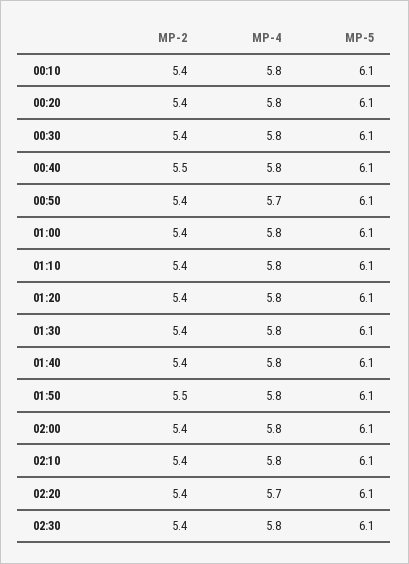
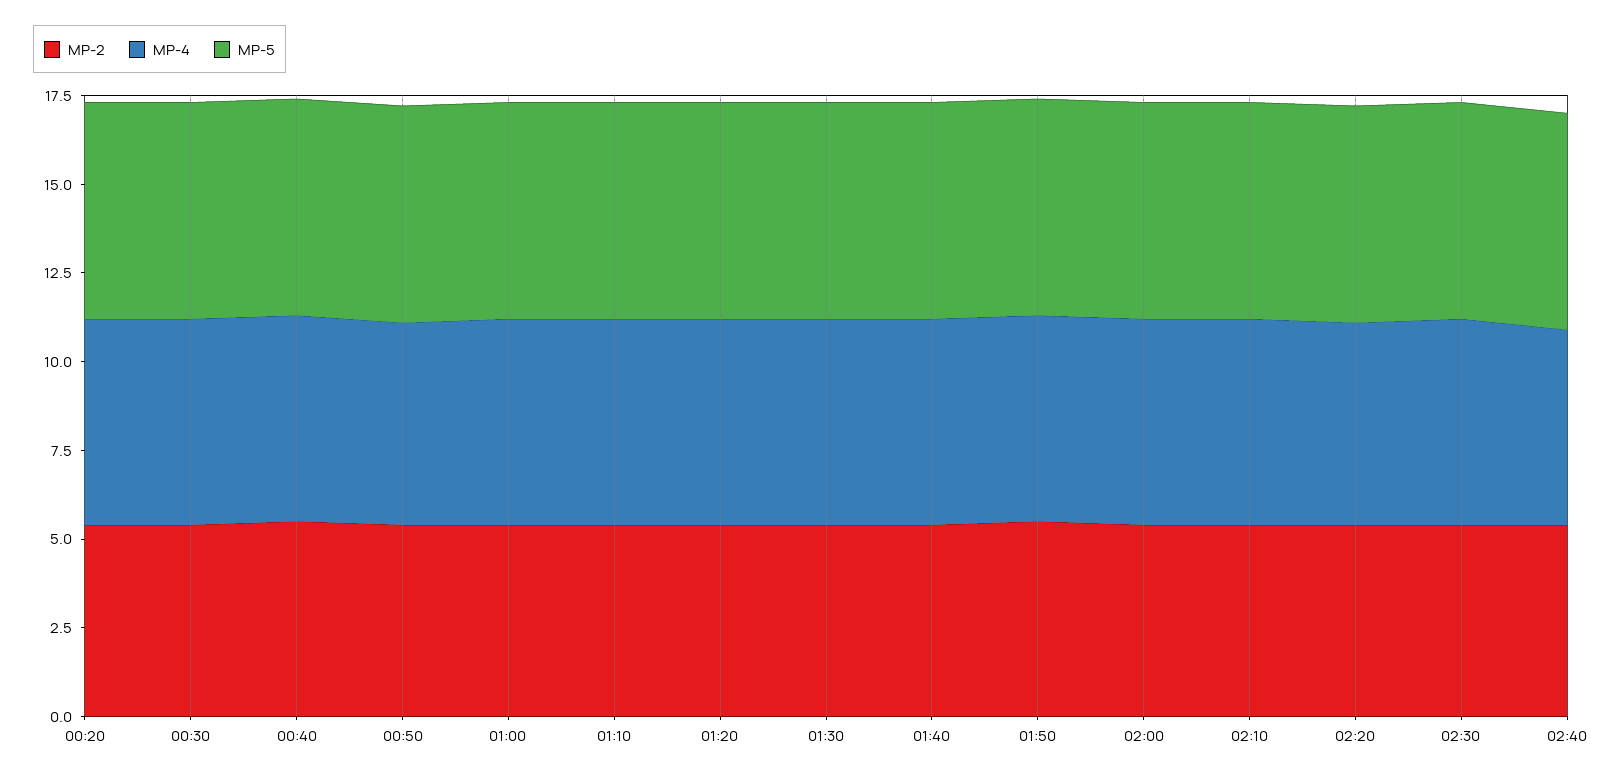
MP-2, 00:10: 5.4 -> none
MP-4, 00:10: 5.8 -> none
MP-5, 00:10: 6.1 -> none
MP-2, 02:40: none -> 5.5
MP-4, 02:40: none -> 5.5
MP-5, 02:40: none -> 6

